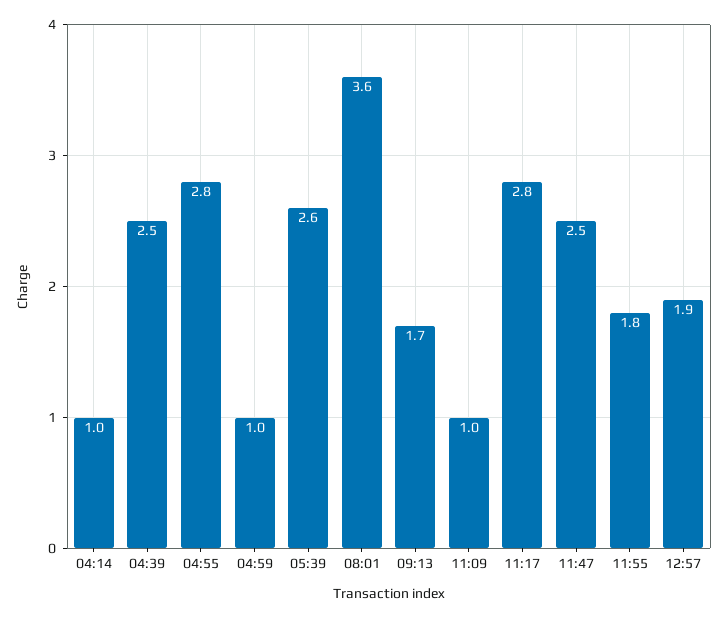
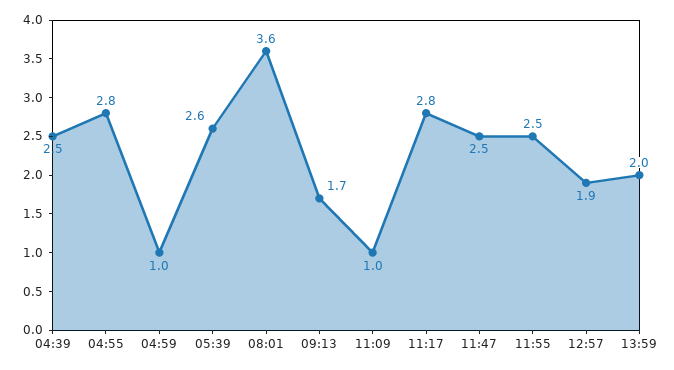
04:14: 1 -> none
11:55: 1.8 -> 2.5
13:59: none -> 2

